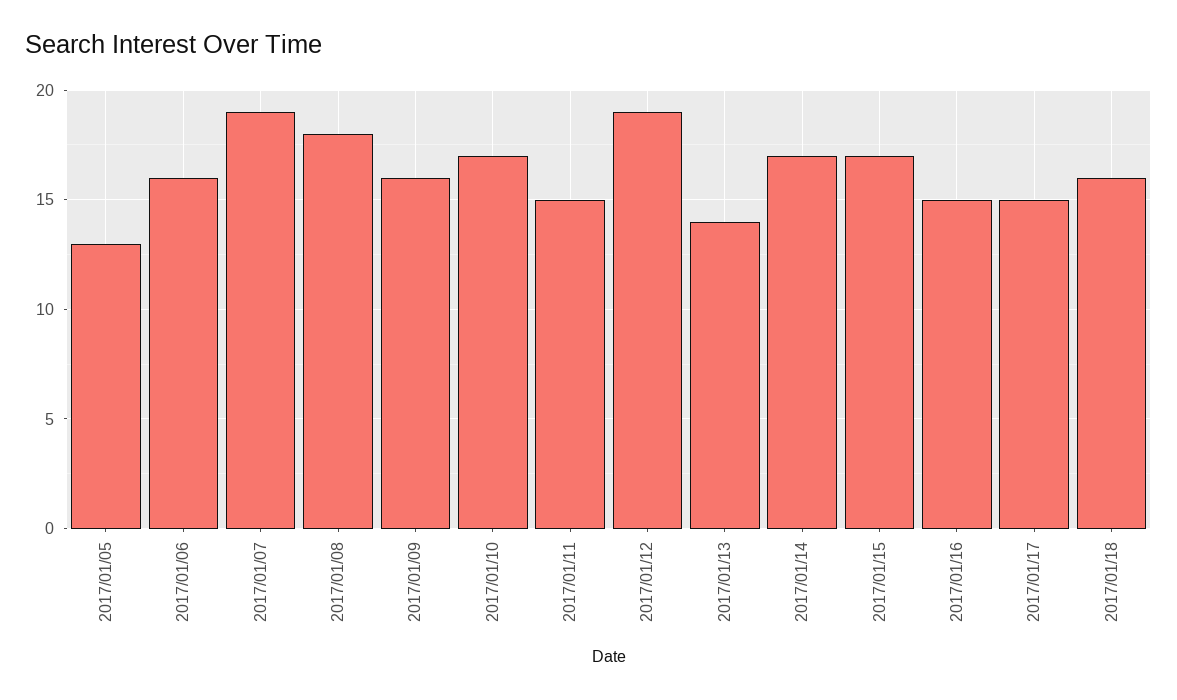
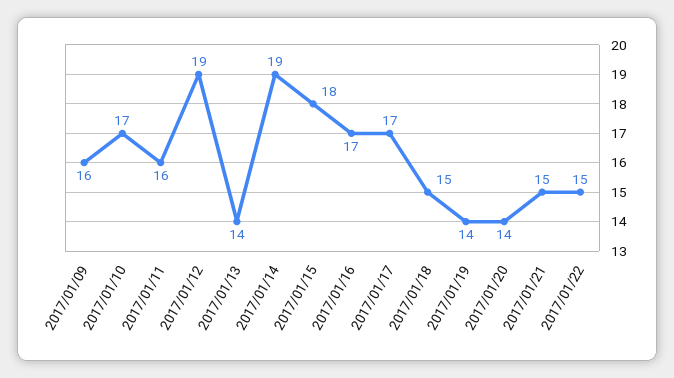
2017/01/05: 13 -> none
2017/01/06: 16 -> none
2017/01/07: 19 -> none
2017/01/08: 18 -> none
2017/01/11: 15 -> 16
2017/01/14: 17 -> 19
2017/01/15: 17 -> 18
2017/01/16: 15 -> 17
2017/01/17: 15 -> 17
2017/01/18: 16 -> 15
2017/01/19: none -> 14
2017/01/20: none -> 14
2017/01/21: none -> 15
2017/01/22: none -> 15

